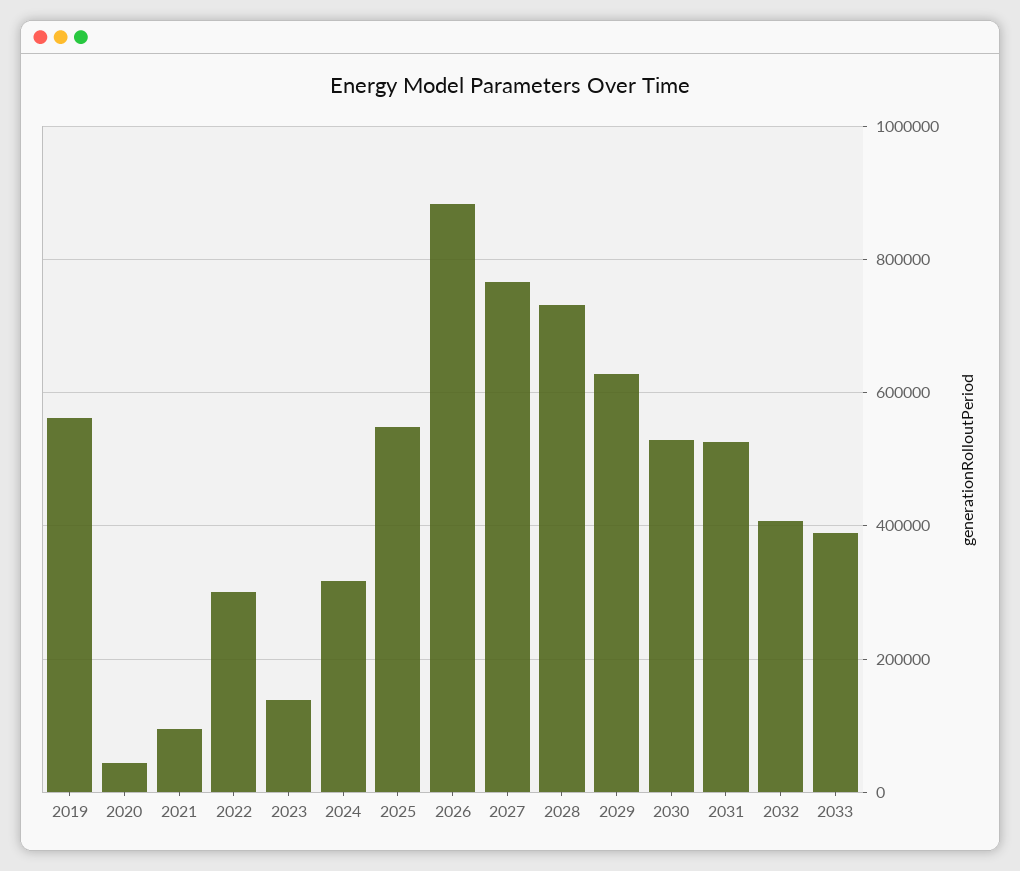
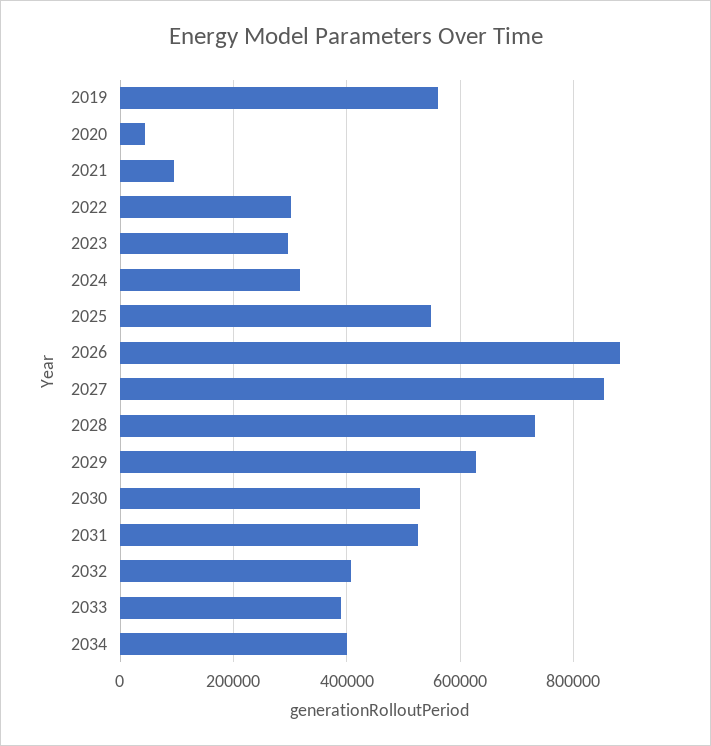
2023: 140000 -> 300000
2027: 760000 -> 860000
2034: none -> 400000

